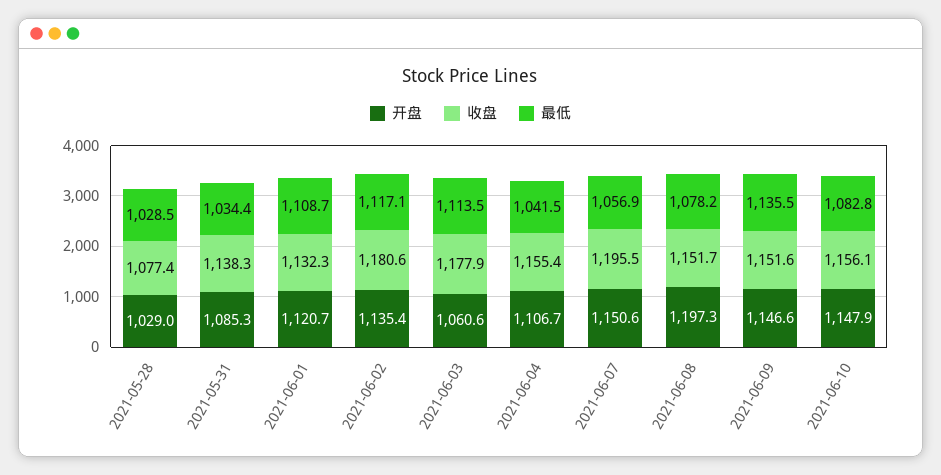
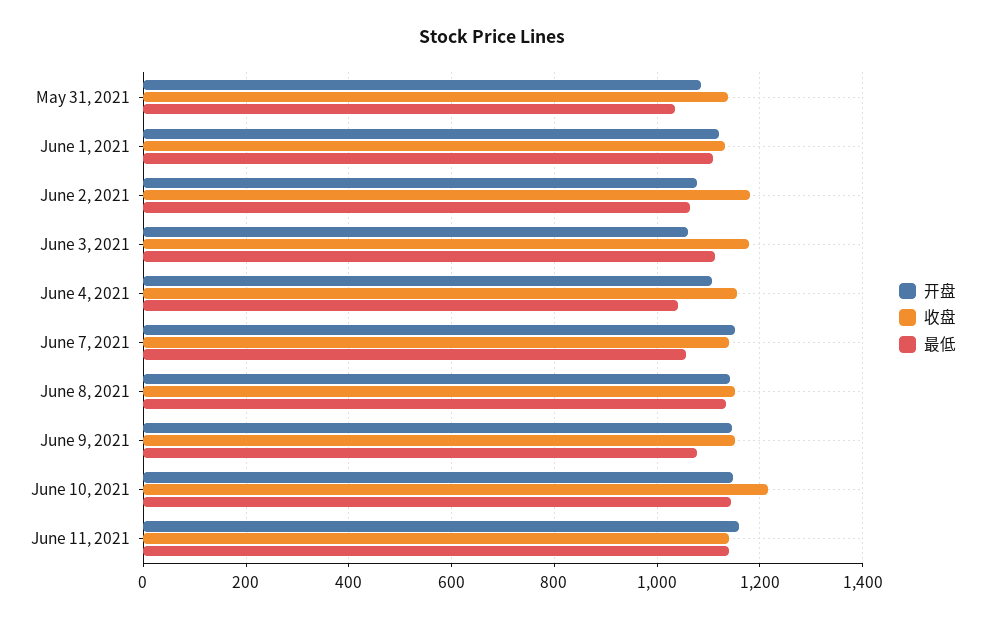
开盘, 2021-05-28: 1029 -> none
收盘, 2021-05-28: 1077.4 -> none
最低, 2021-05-28: 1028.5 -> none
开盘, 2021-06-02: 1135.4 -> 1080
最低, 2021-06-02: 1117.1 -> 1060
收盘, 2021-06-07: 1195.5 -> 1140
开盘, 2021-06-08: 1197.3 -> 1140
最低, 2021-06-08: 1078.2 -> 1140
最低, 2021-06-09: 1135.5 -> 1080
收盘, 2021-06-10: 1156.1 -> 1220
最低, 2021-06-10: 1082.8 -> 1140
开盘, June 11, 2021: none -> 1160
收盘, June 11, 2021: none -> 1140
最低, June 11, 2021: none -> 1140

